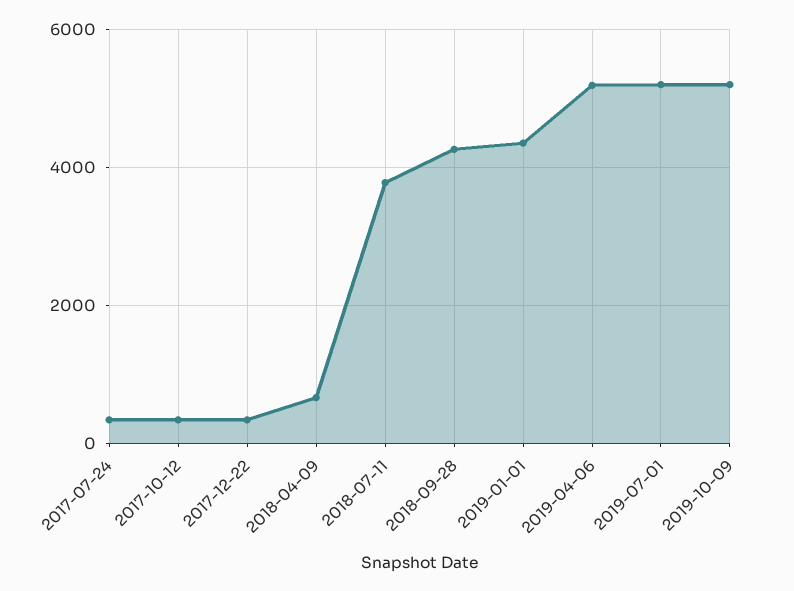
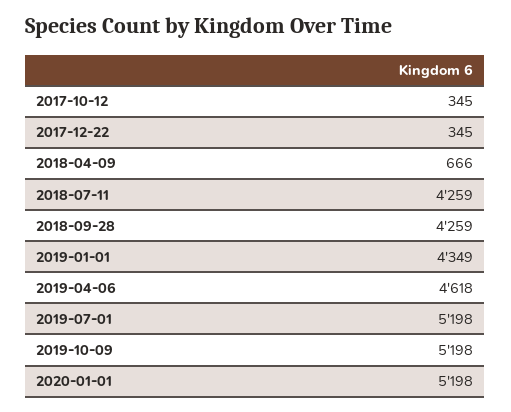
2017-07-24: 400 -> none
2018-07-11: 3800 -> 4259
2019-04-06: 5200 -> 4618
2020-01-01: none -> 5198

